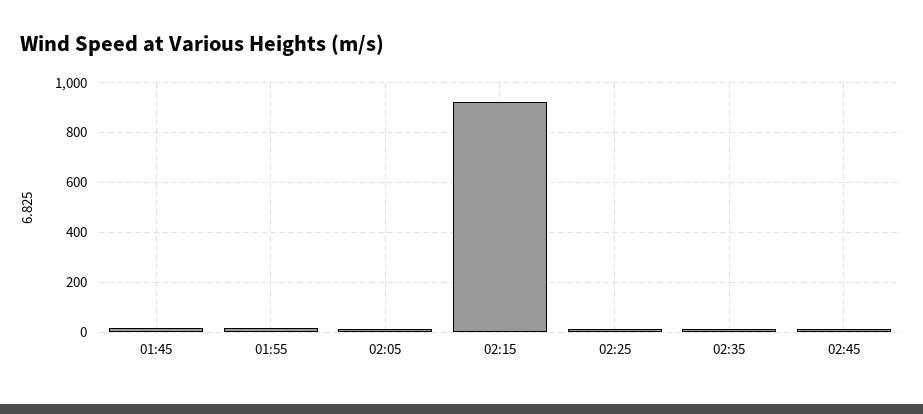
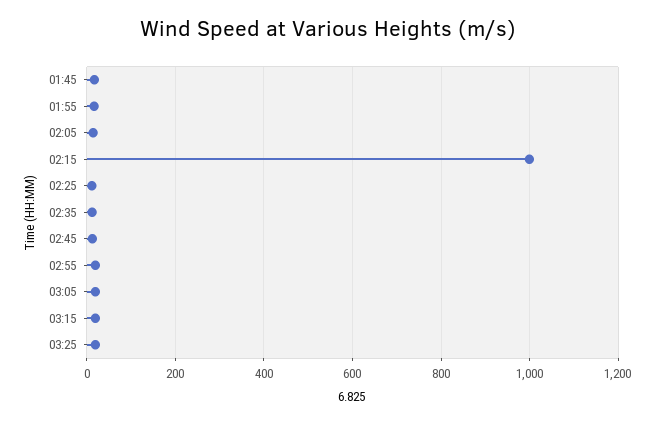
02:15: 925 -> 1000
02:55: none -> 20
03:05: none -> 20
03:15: none -> 20
03:25: none -> 20

